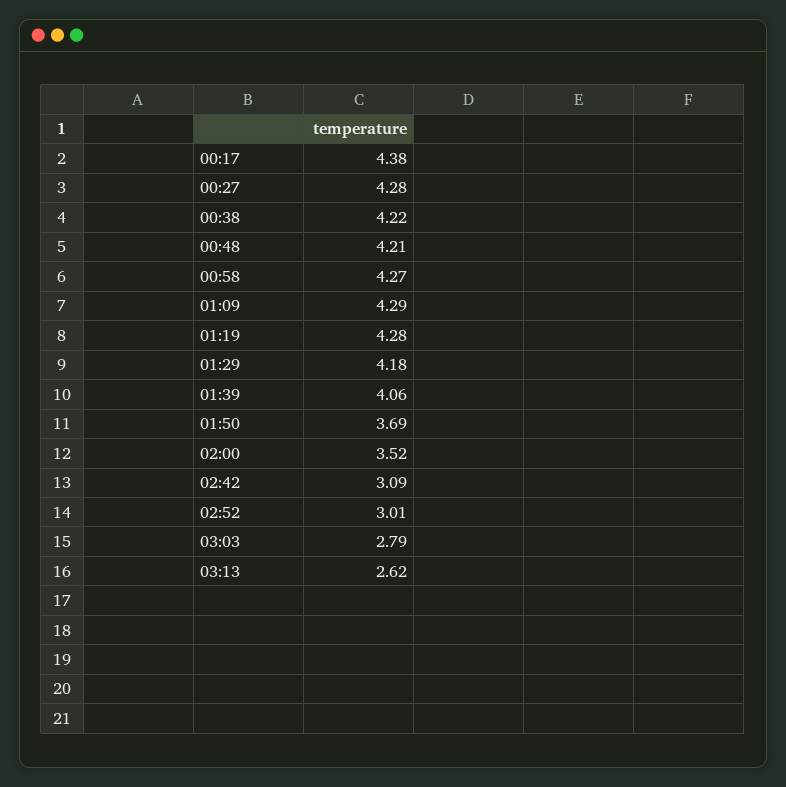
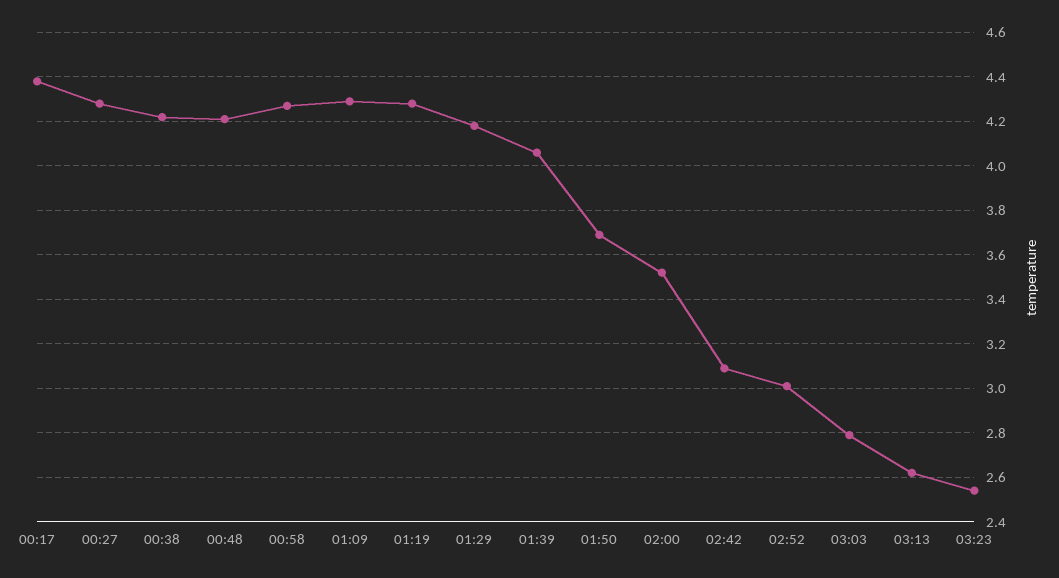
03:23: none -> 2.55

